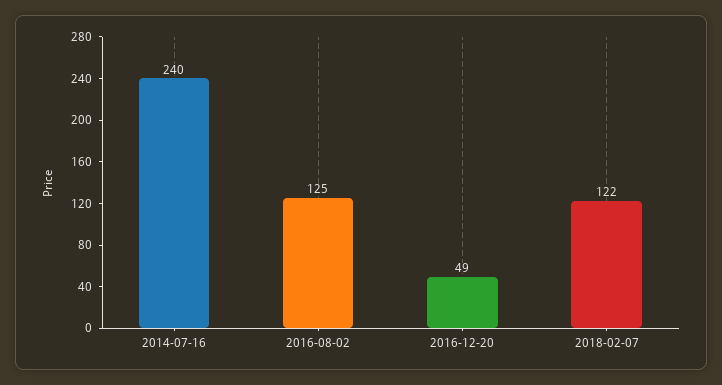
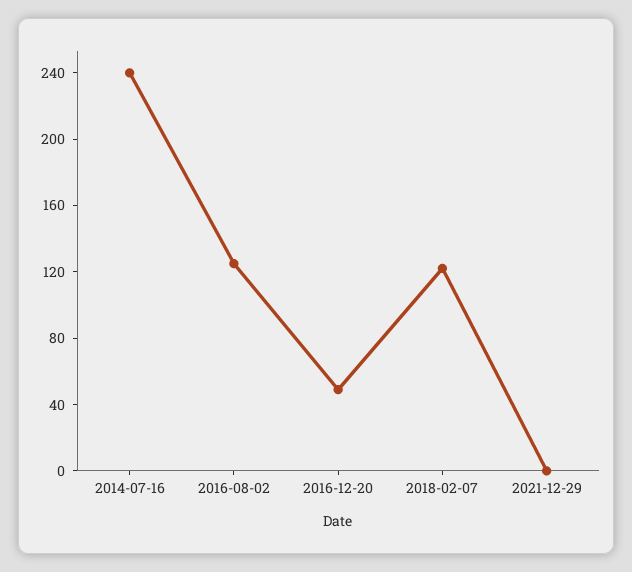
2021-12-29: none -> 0

